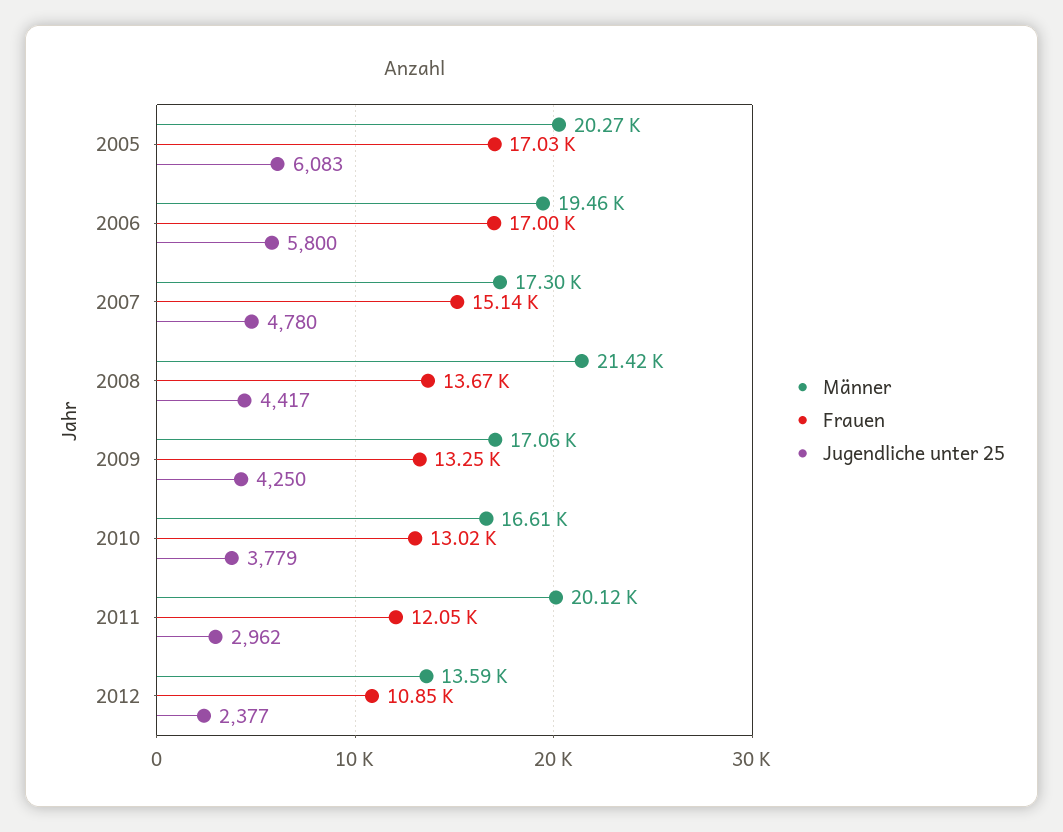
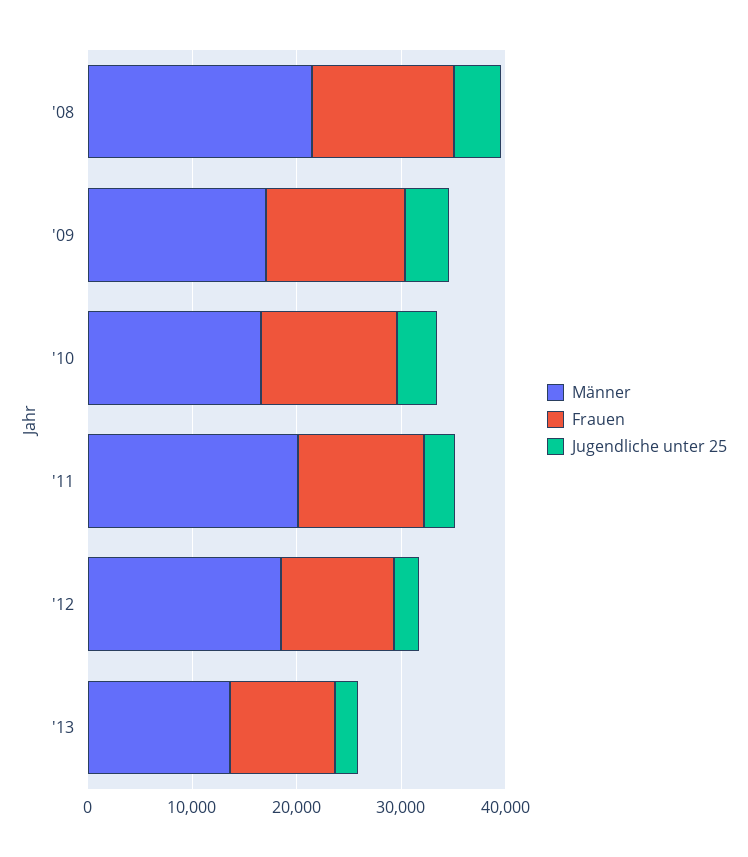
Männer, 2005: 20270 -> none
Frauen, 2005: 17030 -> none
Jugendliche unter 25, 2005: 6083 -> none
Männer, 2006: 19460 -> none
Frauen, 2006: 17000 -> none
Jugendliche unter 25, 2006: 5800 -> none
Männer, 2007: 17300 -> none
Frauen, 2007: 15140 -> none
Jugendliche unter 25, 2007: 4780 -> none
Männer, 2012: 13590 -> 18000
Männer, '13: none -> 14000
Frauen, '13: none -> 10000
Jugendliche unter 25, '13: none -> 2000

